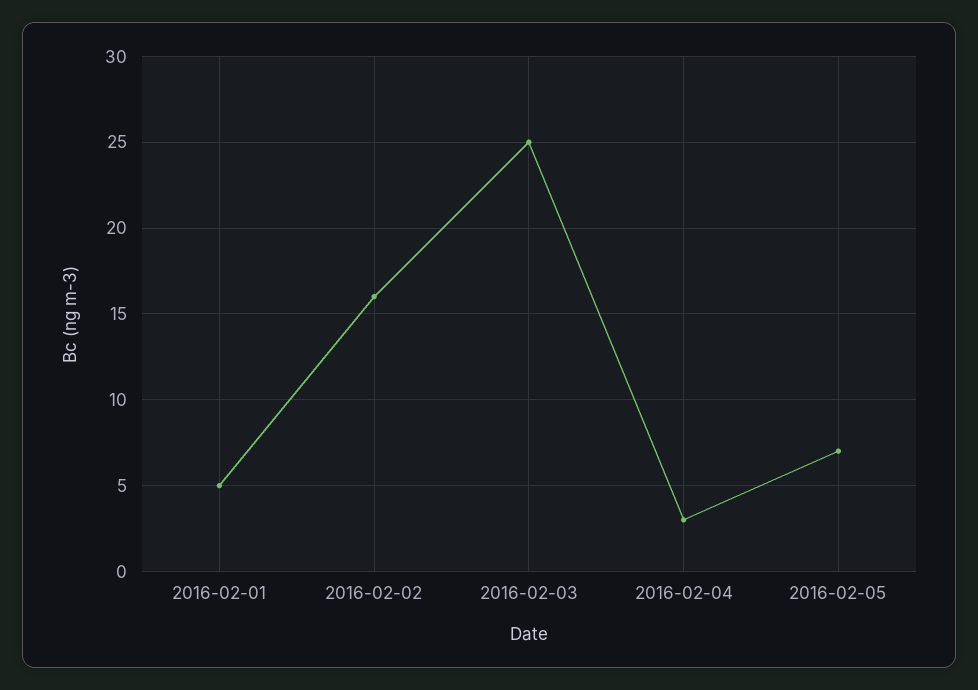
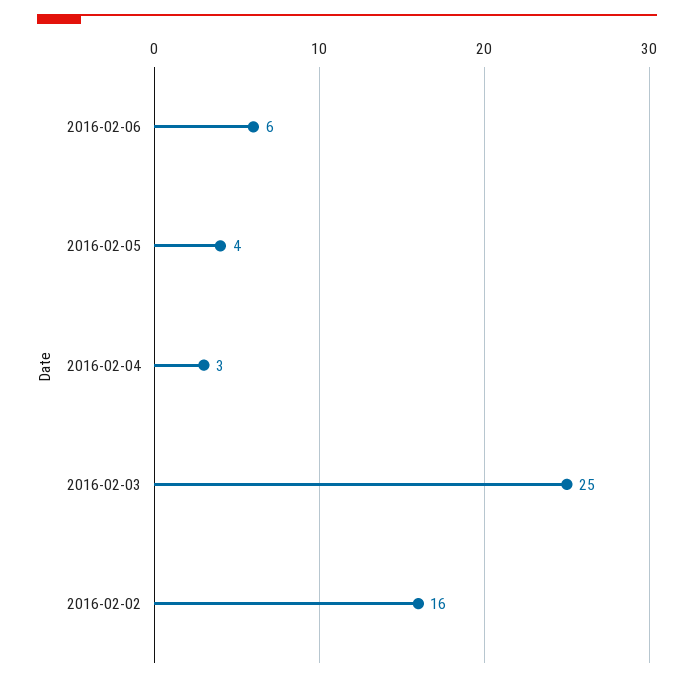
2016-02-01: 5 -> none
2016-02-05: 7 -> 4
2016-02-06: none -> 6

